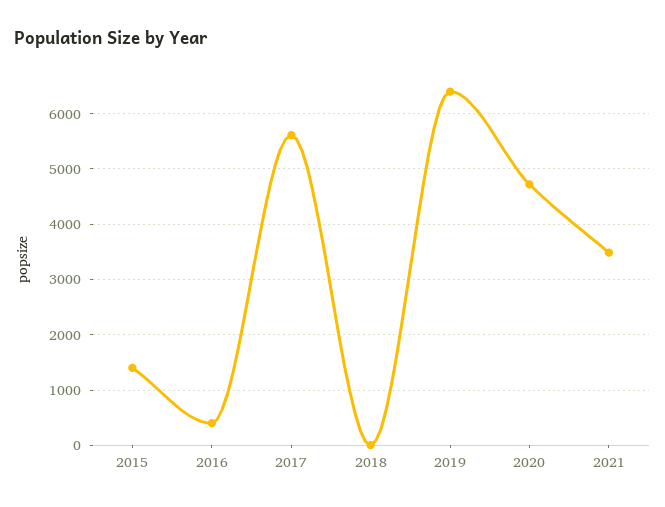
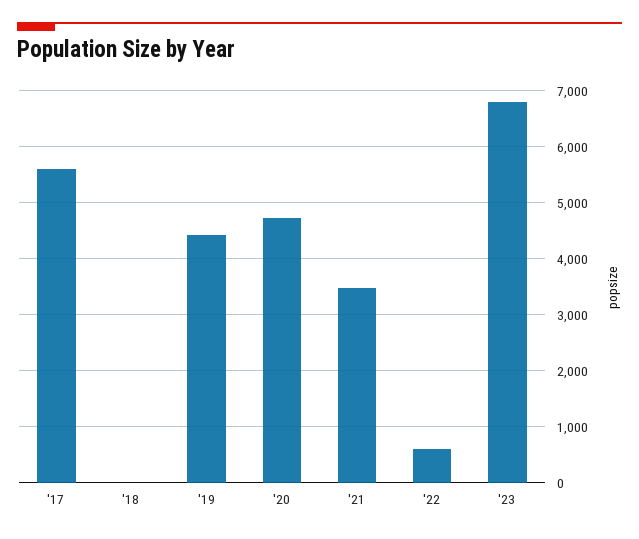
2015: 1400 -> none
2016: 400 -> none
2019: 6400 -> 4400
'22: none -> 600
'23: none -> 6800

